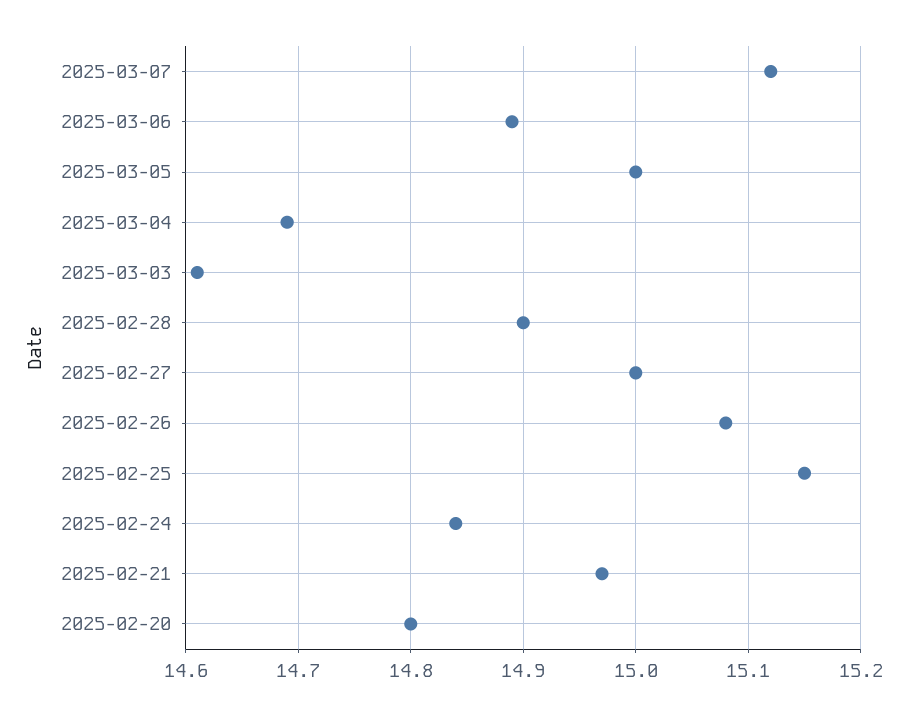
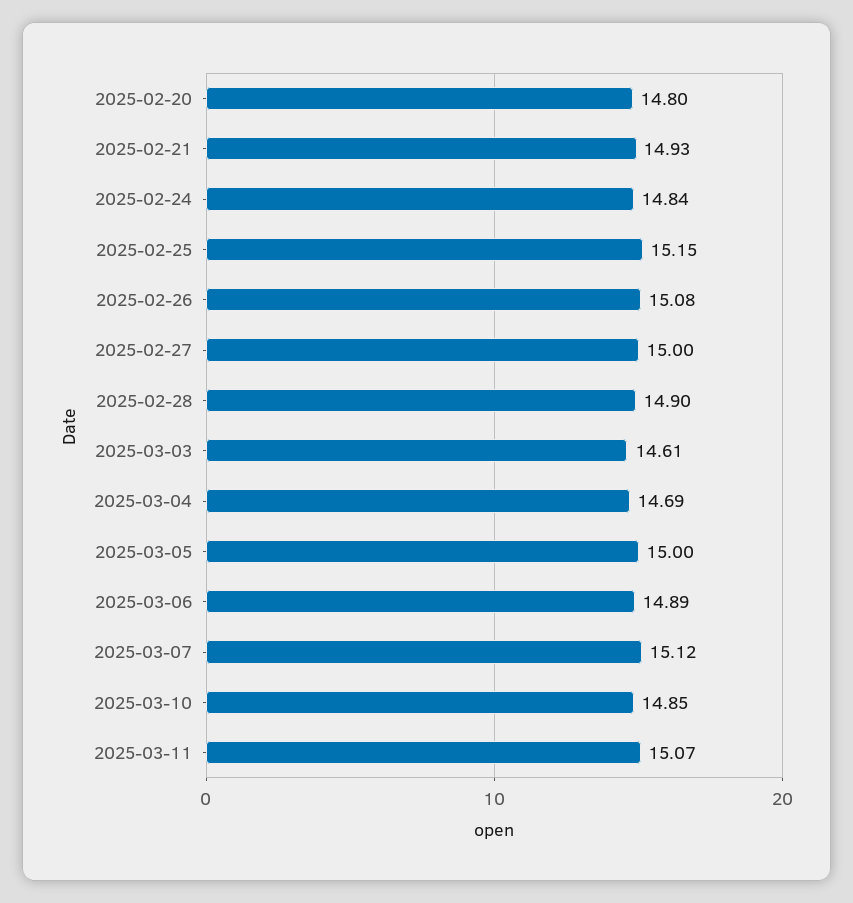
2025-02-21: 14.97 -> 14.93
2025-03-10: none -> 14.85
2025-03-11: none -> 15.07

